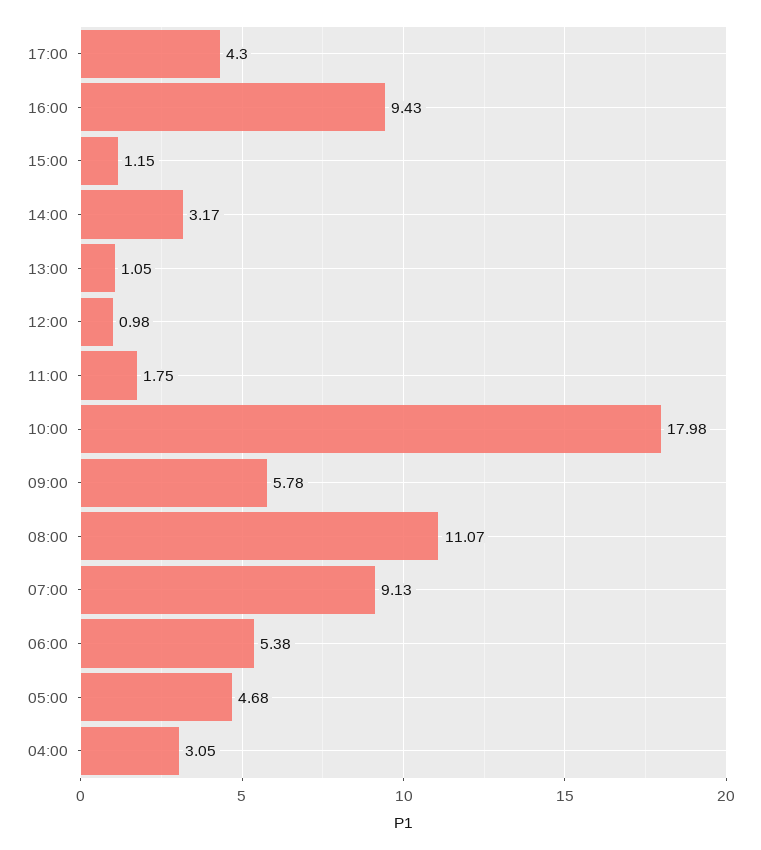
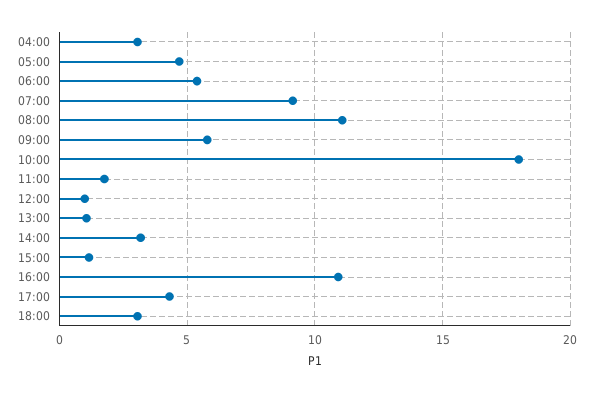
16:00: 9.43 -> 11
18:00: none -> 3

